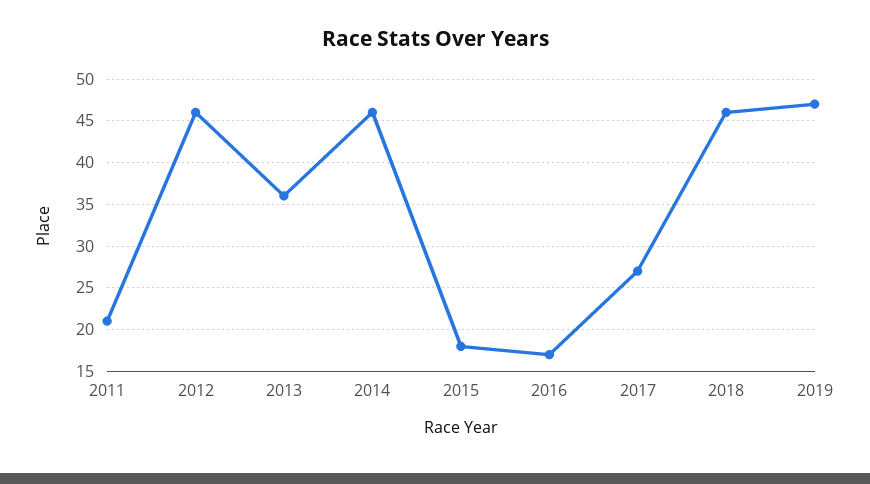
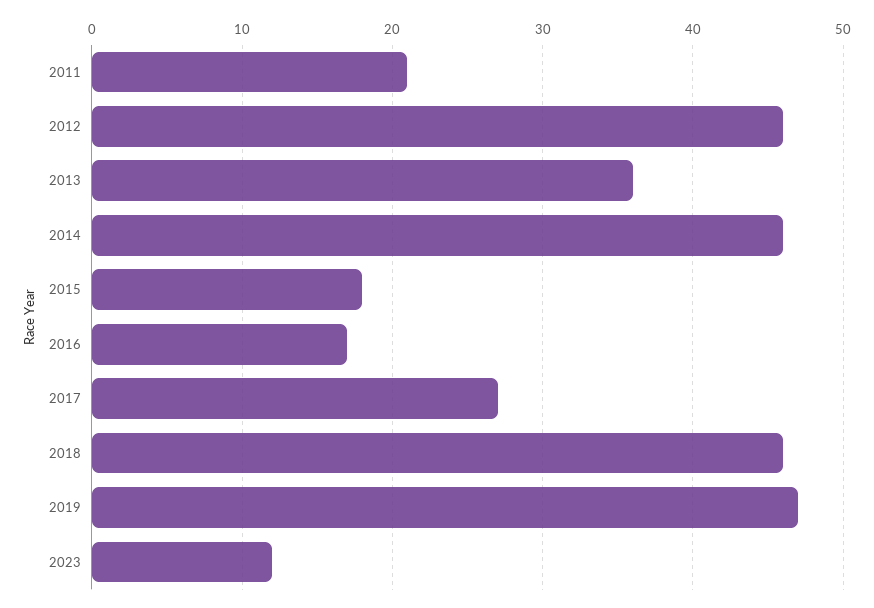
2023: none -> 12

